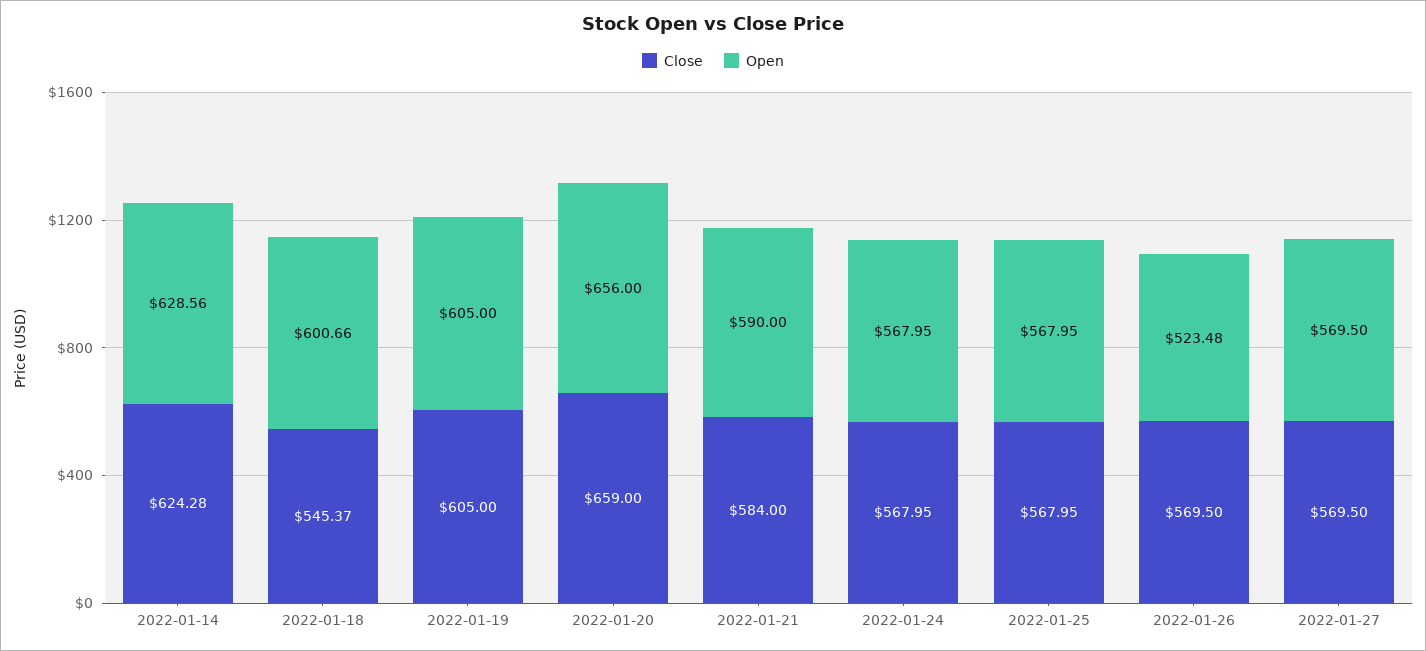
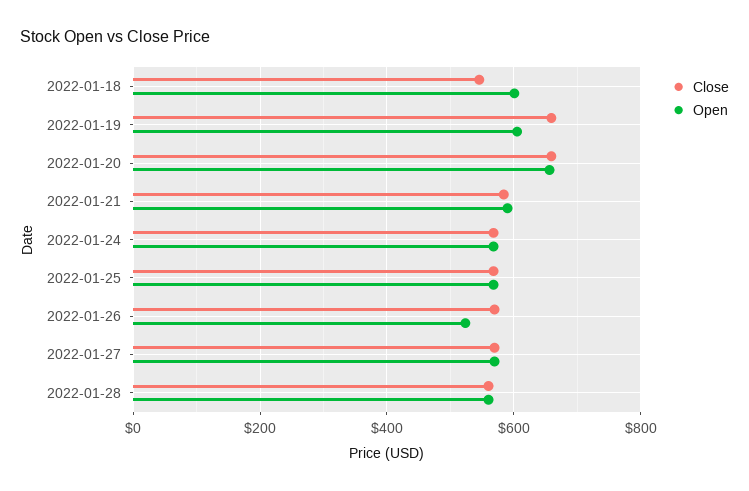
Close, 2022-01-14: 624.28 -> none
Open, 2022-01-14: 628.56 -> none
Close, 2022-01-19: 605 -> 660
Close, 2022-01-28: none -> 560
Open, 2022-01-28: none -> 560

